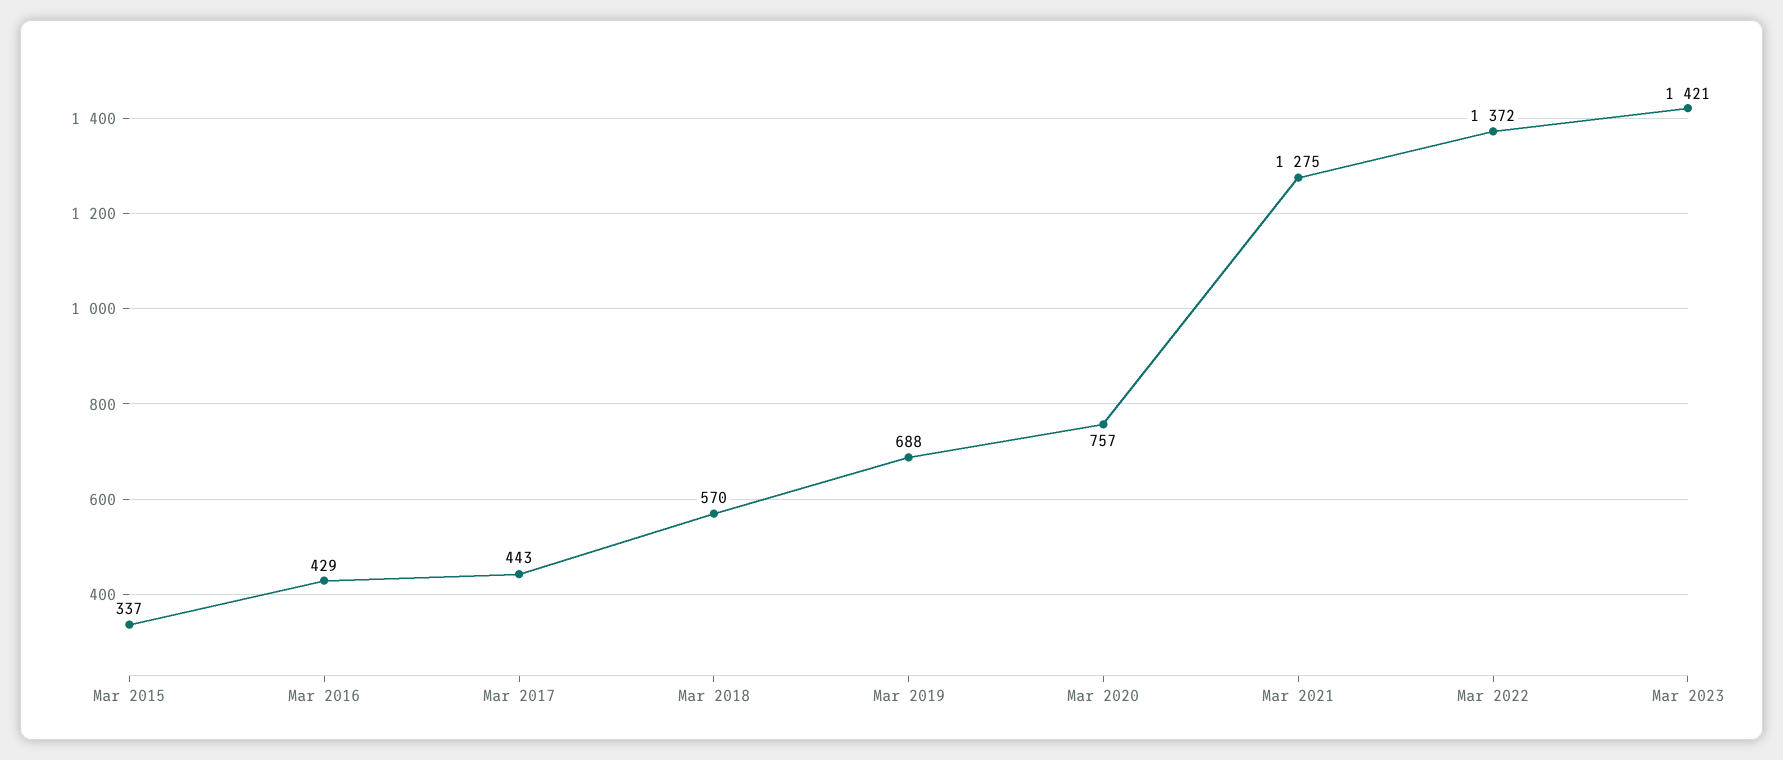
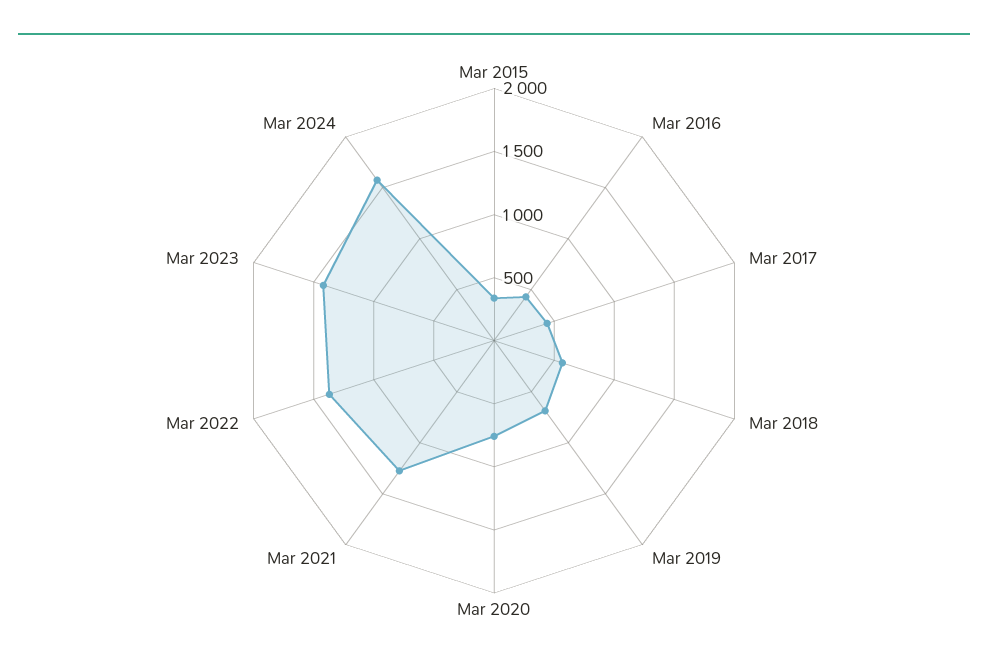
Mar 2024: none -> 1600

